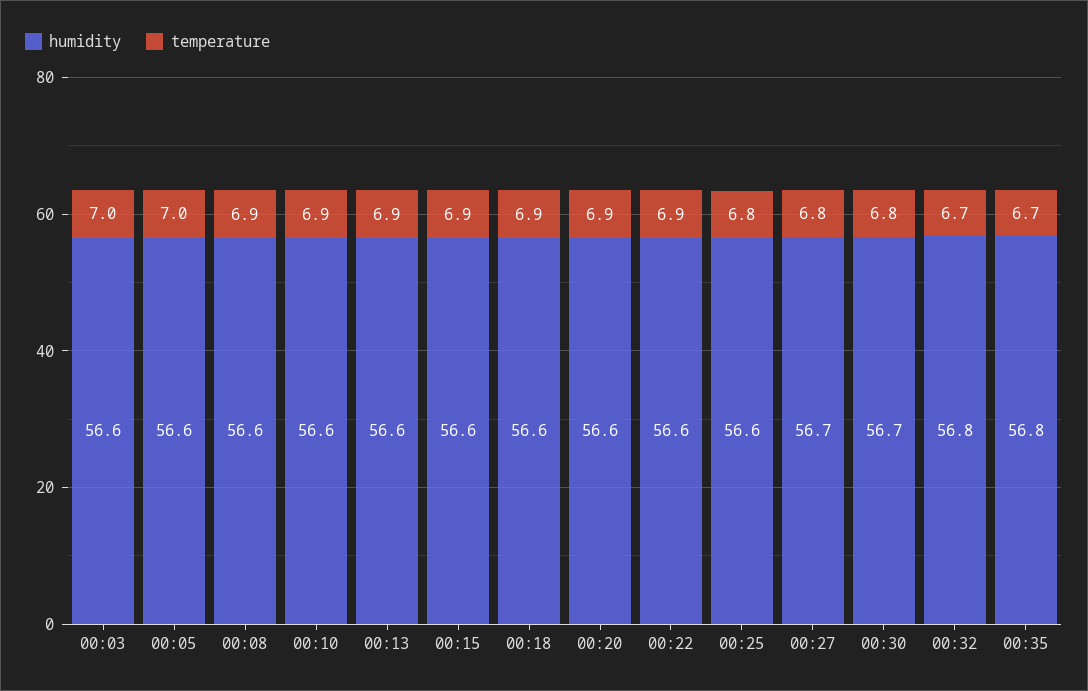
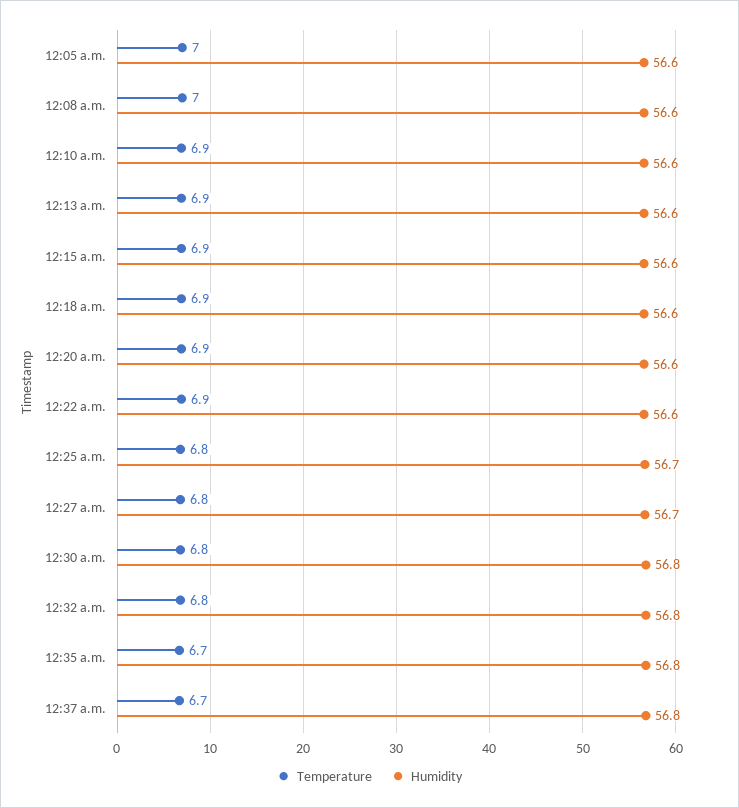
humidity, 00:03: 56.6 -> none
temperature, 00:03: 7 -> none
temperature, 00:08: 6.9 -> 7
humidity, 00:25: 56.6 -> 56.7
humidity, 00:30: 56.7 -> 56.8
temperature, 00:32: 6.7 -> 6.8
temperature, 12:37 a.m.: none -> 6.7
humidity, 12:37 a.m.: none -> 56.8

